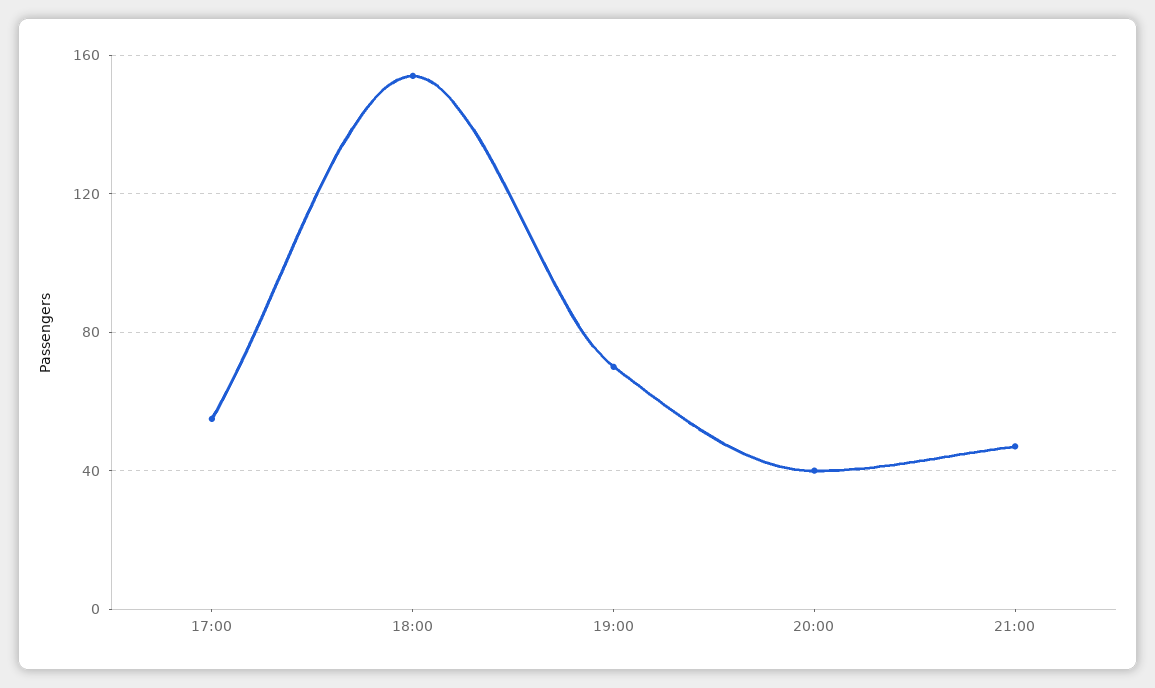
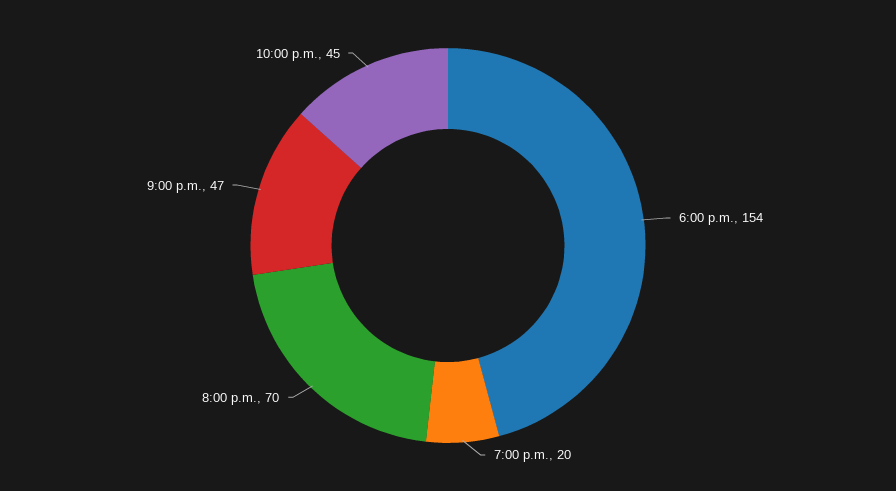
17:00: 55 -> none
19:00: 70 -> 20
20:00: 40 -> 70
10:00 p.m.: none -> 45

